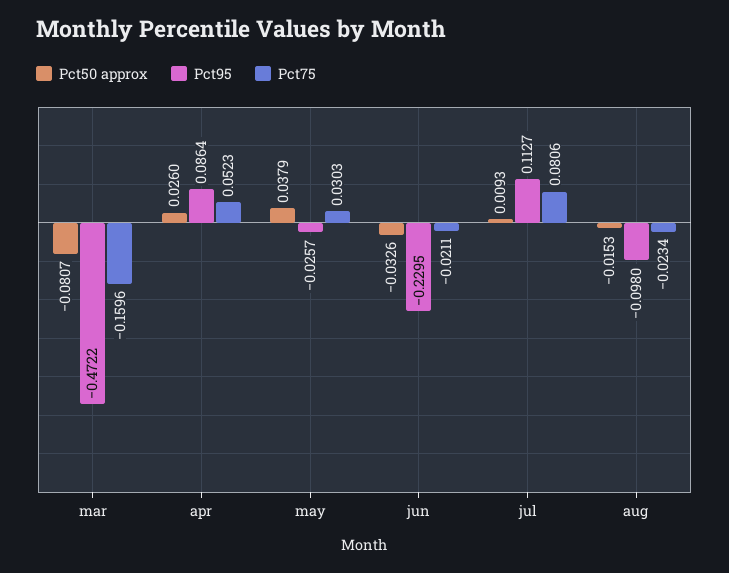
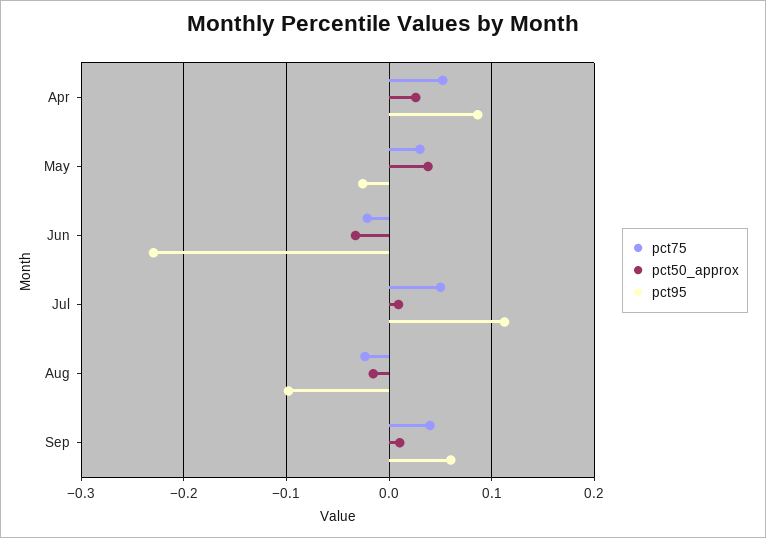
Pct50 approx, mar: -0.0807 -> none
Pct95, mar: -0.4722 -> none
Pct75, mar: -0.1596 -> none
Pct75, jul: 0.0806 -> 0.05
Pct75, Sep: none -> 0.04
Pct50 approx, Sep: none -> 0.01
Pct95, Sep: none -> 0.06

